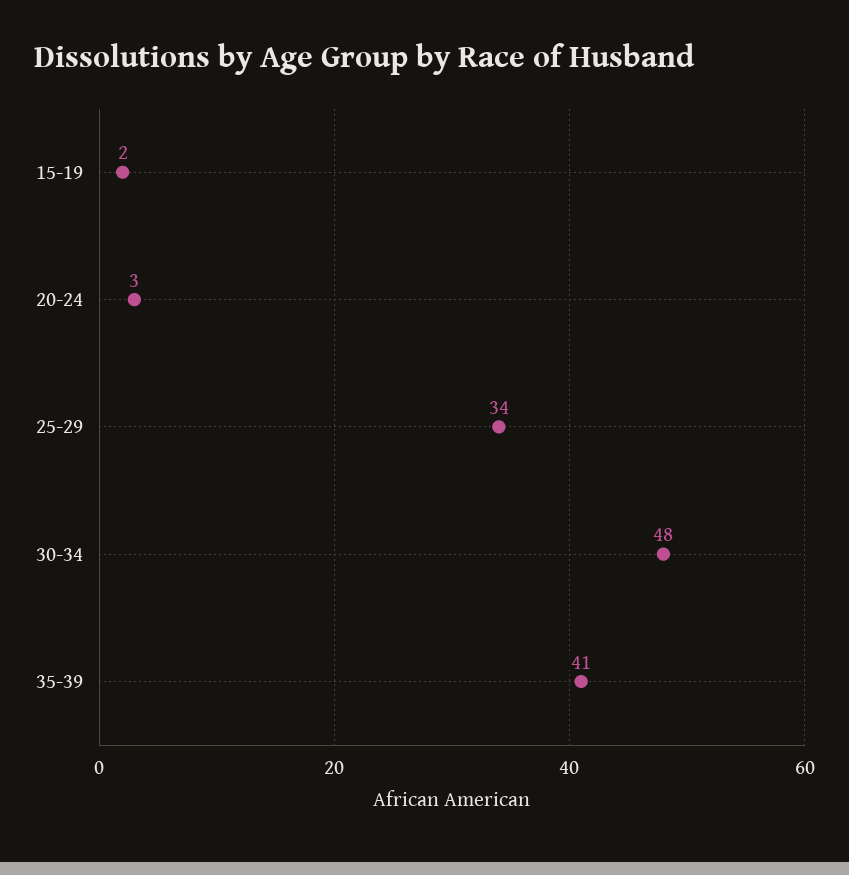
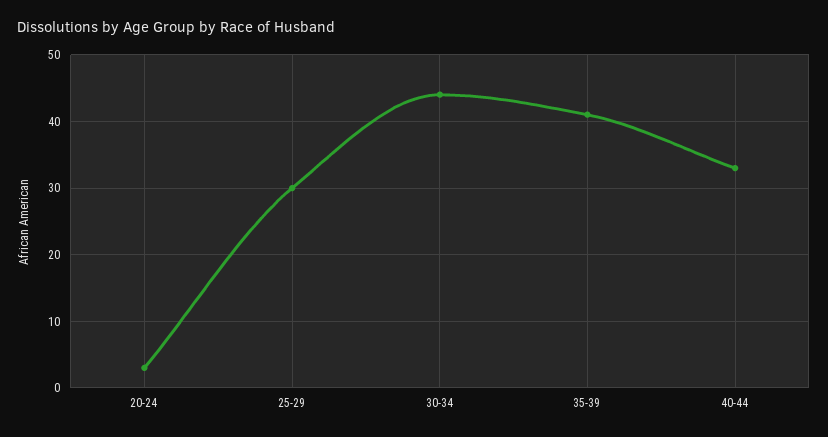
15-19: 2 -> none
25-29: 34 -> 30
30-34: 48 -> 44
40-44: none -> 33

